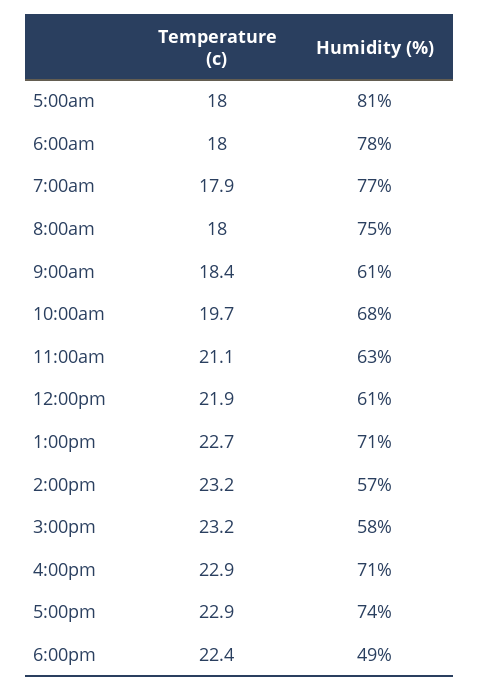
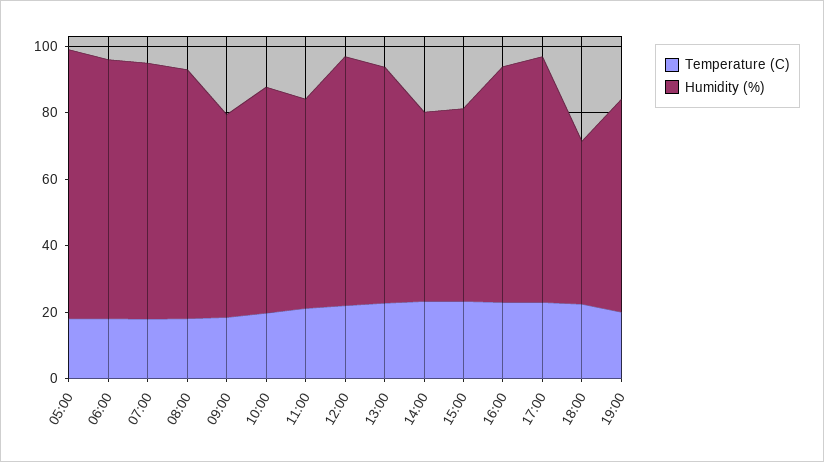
Humidity (%), 12:00pm: 61 -> 75
Temperature (c), 19:00: none -> 20
Humidity (%), 19:00: none -> 65

